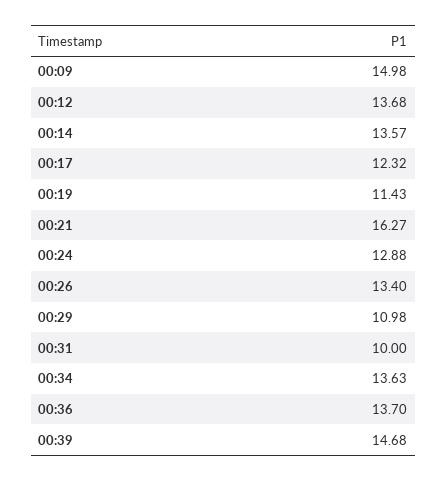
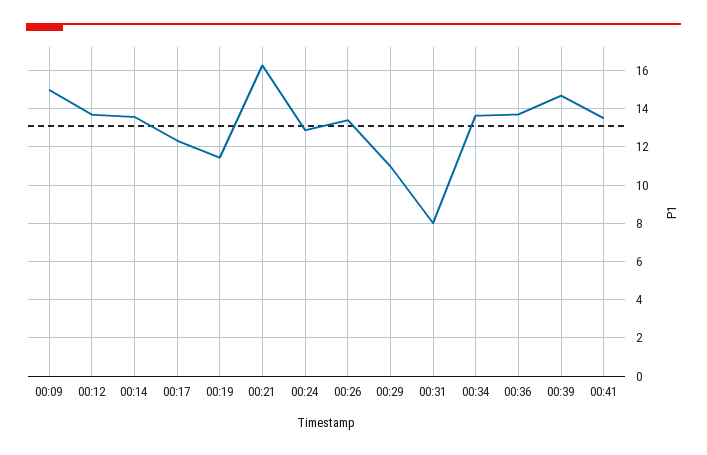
00:31: 10 -> 8
00:41: none -> 13.5

